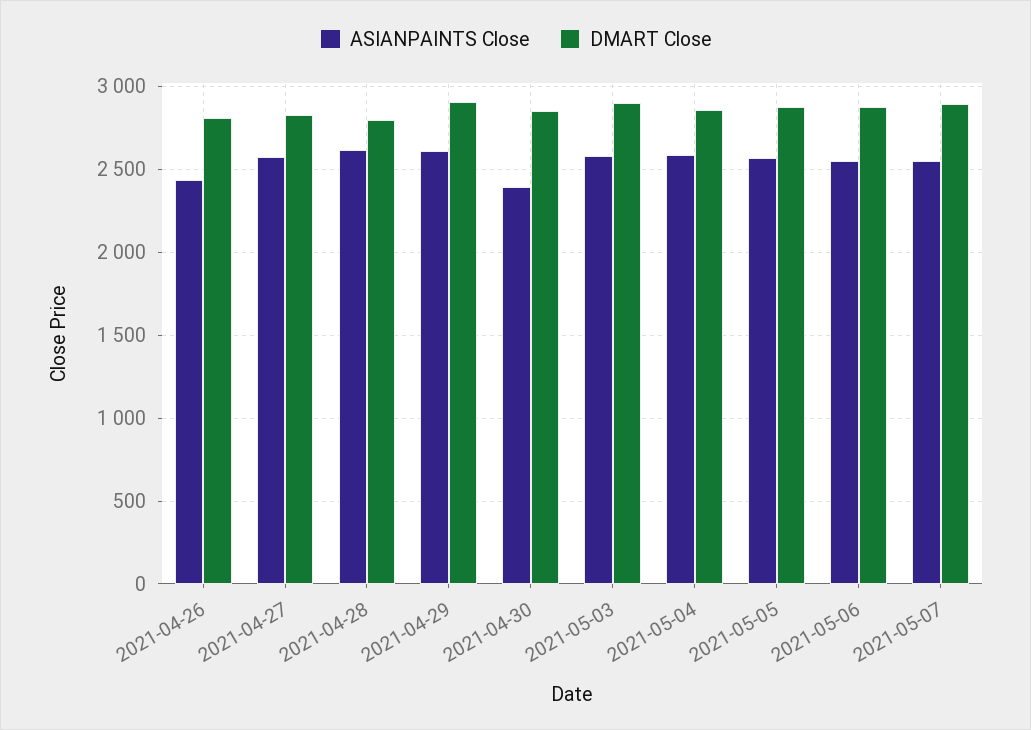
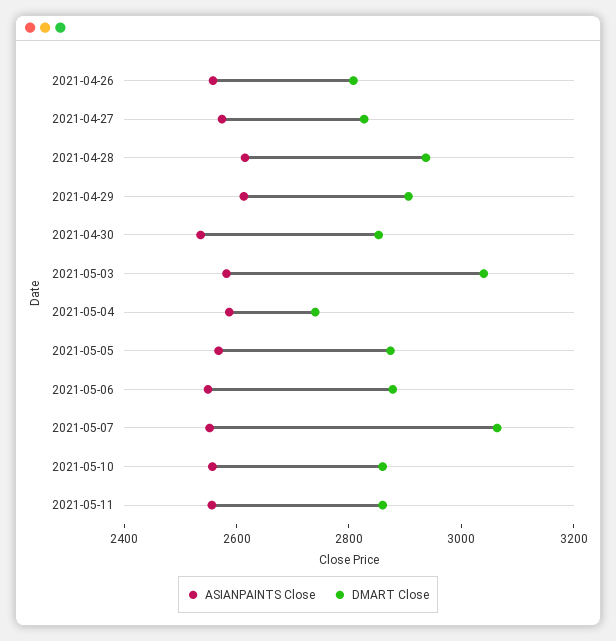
ASIANPAINTS Close, 2021-04-26: 2450 -> 2550
DMART Close, 2021-04-28: 2800 -> 2950
ASIANPAINTS Close, 2021-04-30: 2400 -> 2550
DMART Close, 2021-05-03: 2900 -> 3050
DMART Close, 2021-05-04: 2850 -> 2750
DMART Close, 2021-05-07: 2900 -> 3050
ASIANPAINTS Close, 2021-05-10: none -> 2550
DMART Close, 2021-05-10: none -> 2850
ASIANPAINTS Close, 2021-05-11: none -> 2550
DMART Close, 2021-05-11: none -> 2850

